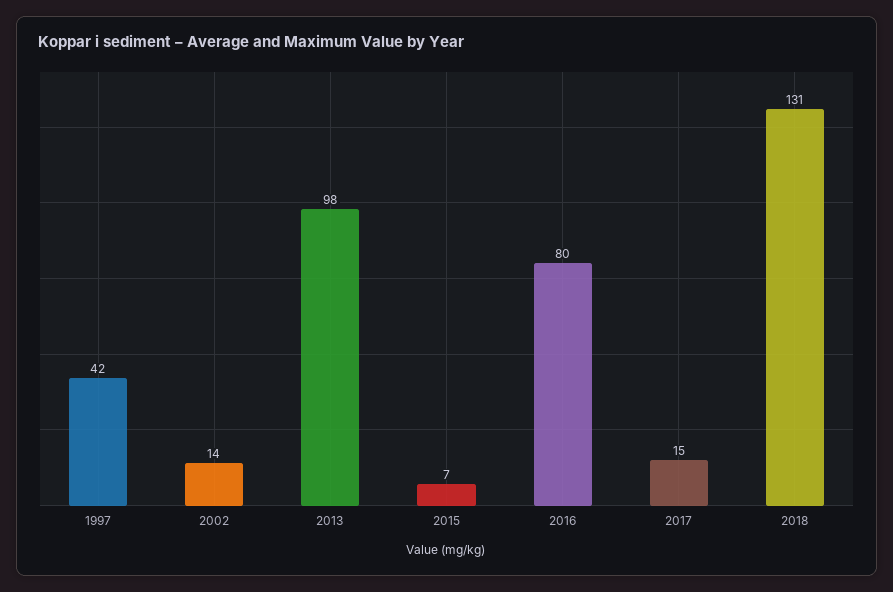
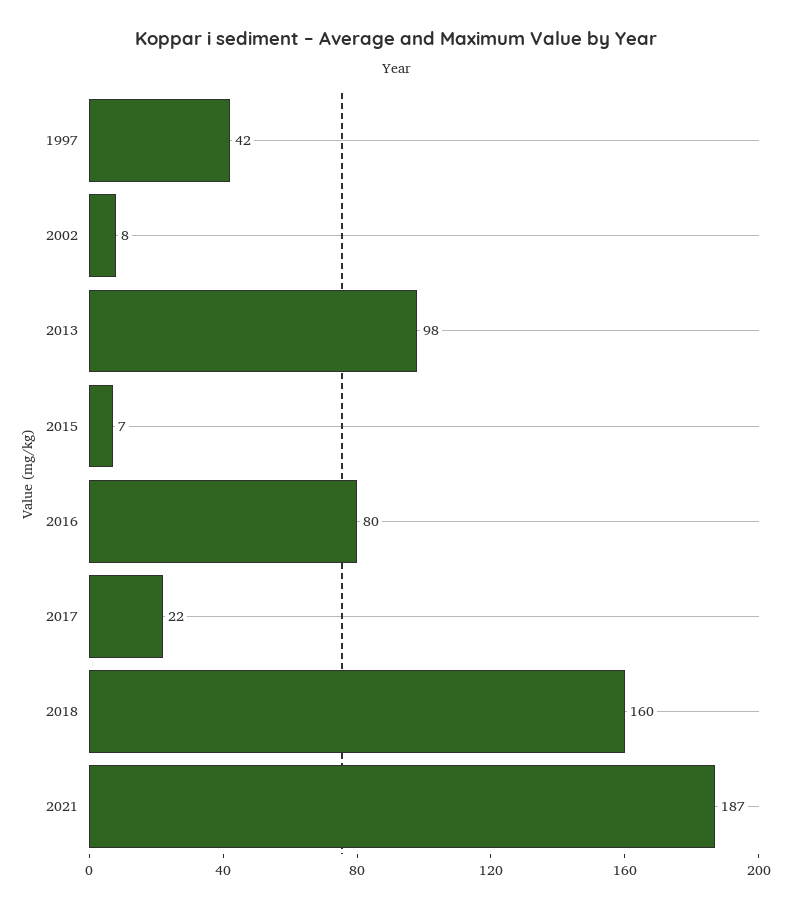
2002: 14 -> 8
2017: 15 -> 22
2018: 131 -> 160
2021: none -> 187

